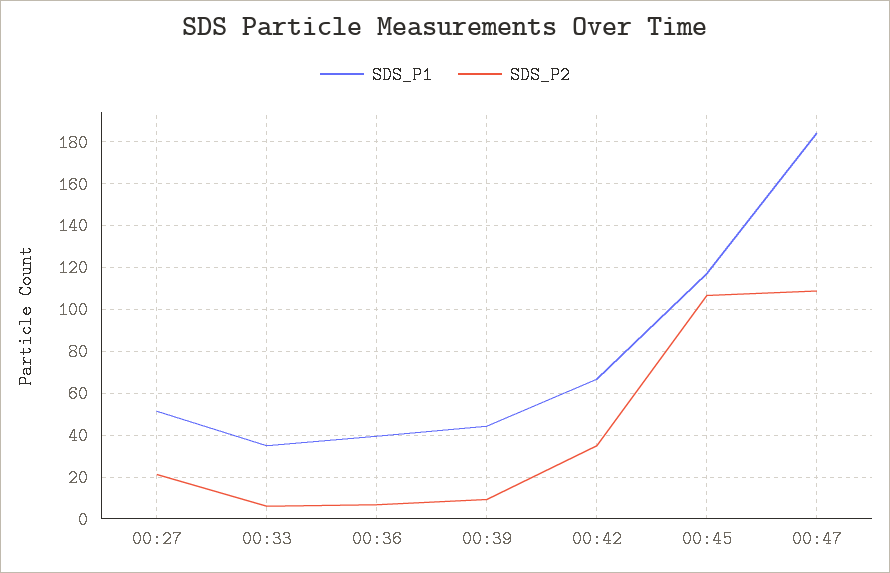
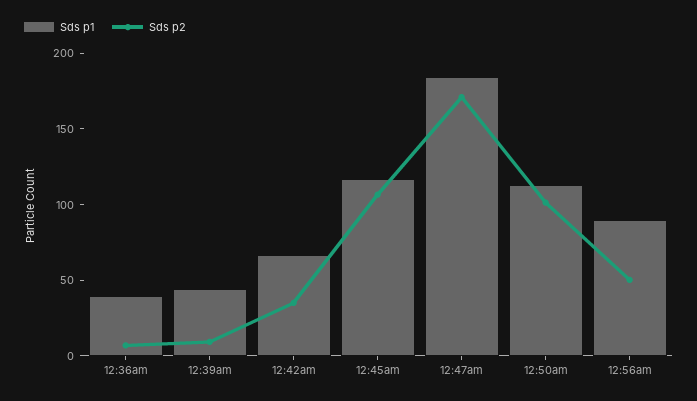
SDS_P1, 00:27: 50 -> none
SDS_P2, 00:27: 20 -> none
SDS_P1, 00:33: 35 -> none
SDS_P2, 00:33: 5 -> none
SDS_P2, 00:47: 110 -> 170
SDS_P1, 12:50am: none -> 110
SDS_P2, 12:50am: none -> 100
SDS_P1, 12:56am: none -> 90
SDS_P2, 12:56am: none -> 50

